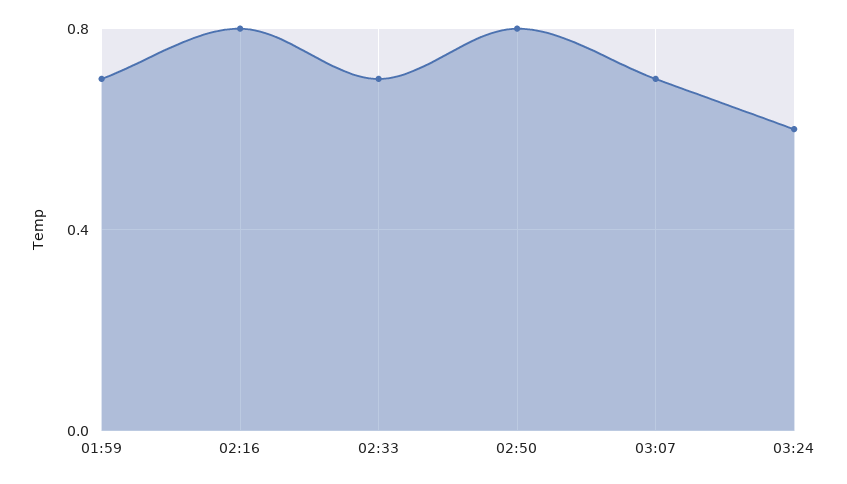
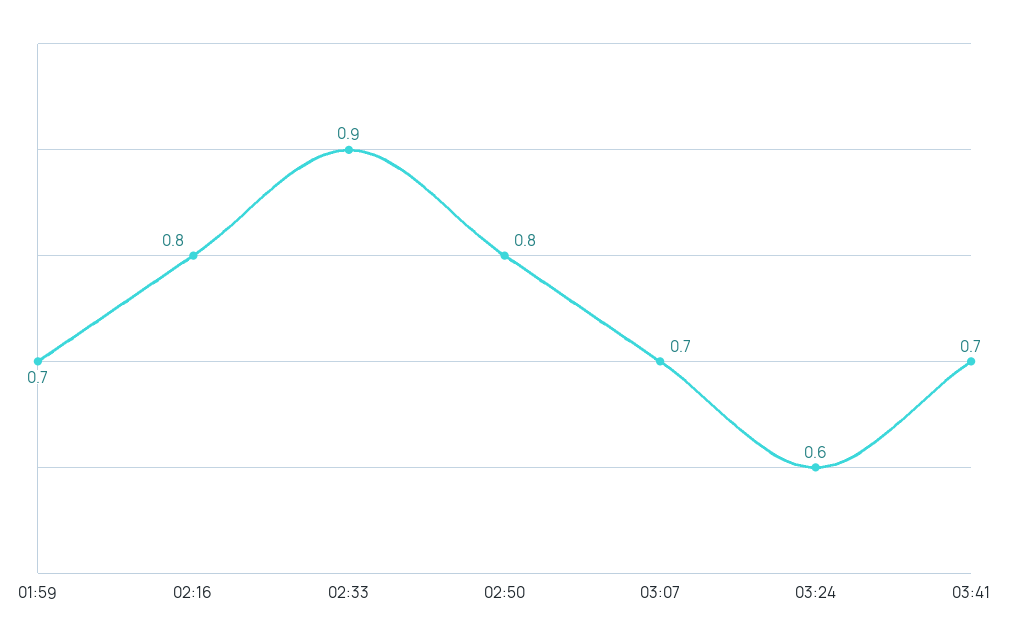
02:33: 0.7 -> 0.9
03:41: none -> 0.7

